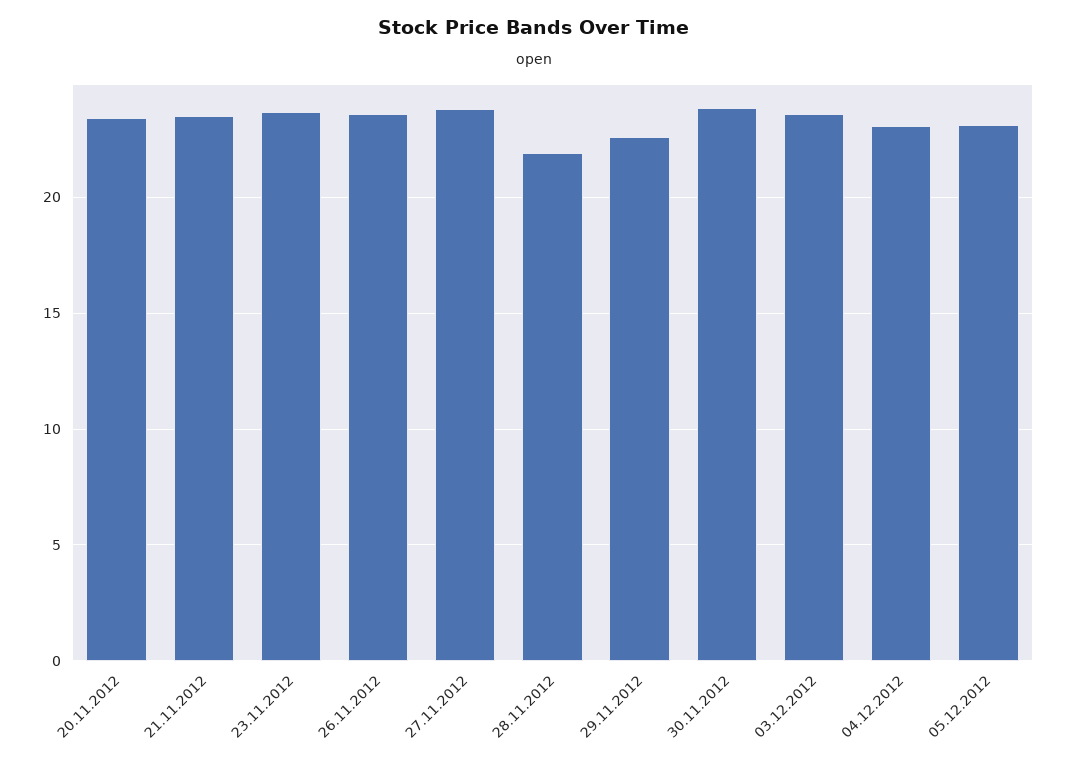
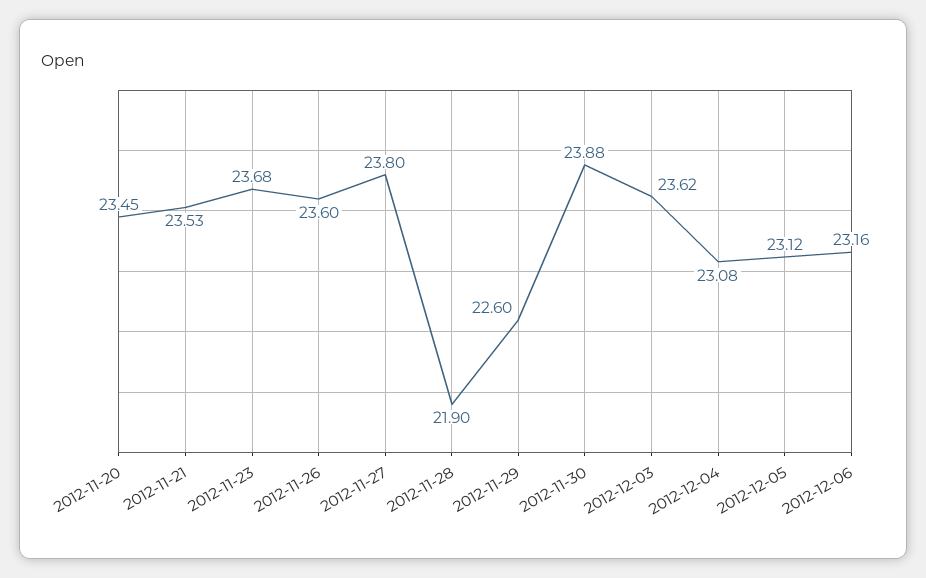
2012-12-06: none -> 23.16

